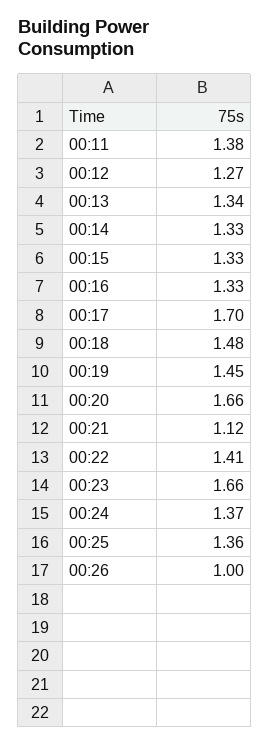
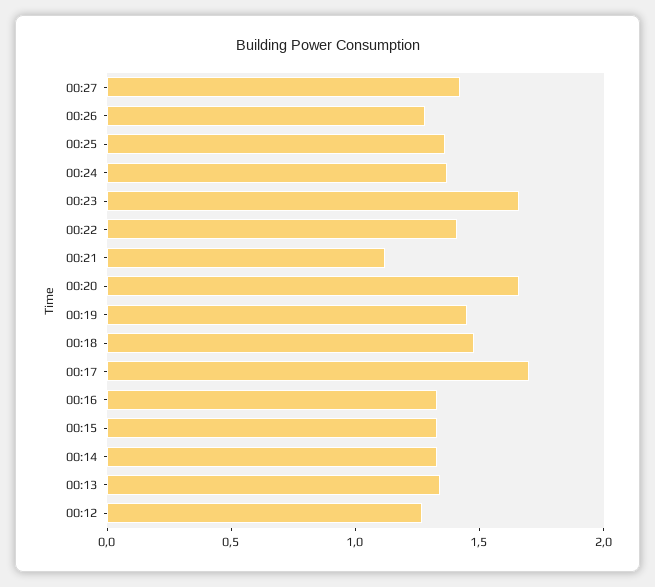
00:11: 1.38 -> none
00:26: 1 -> 1.3
00:27: none -> 1.4

